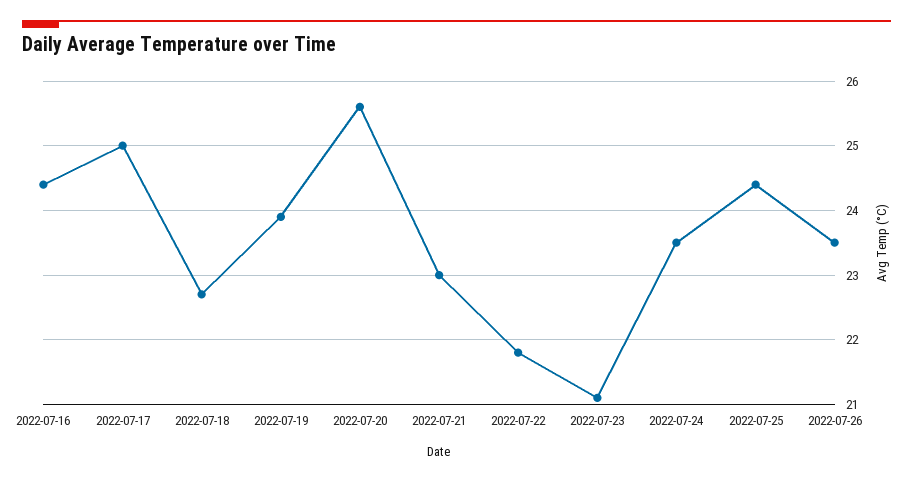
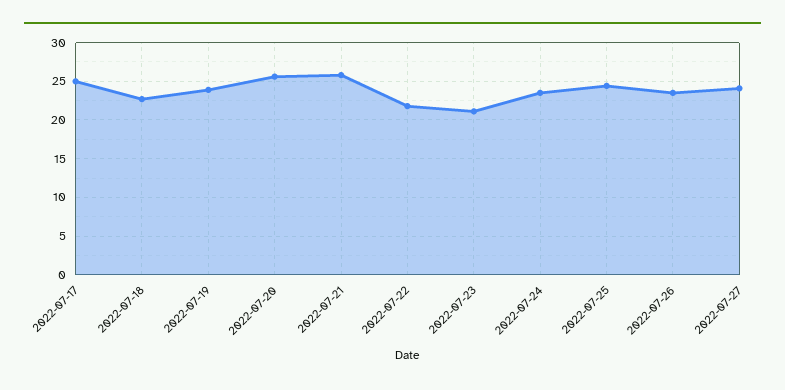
2022-07-16: 24.4 -> none
2022-07-21: 23 -> 26
2022-07-27: none -> 24

